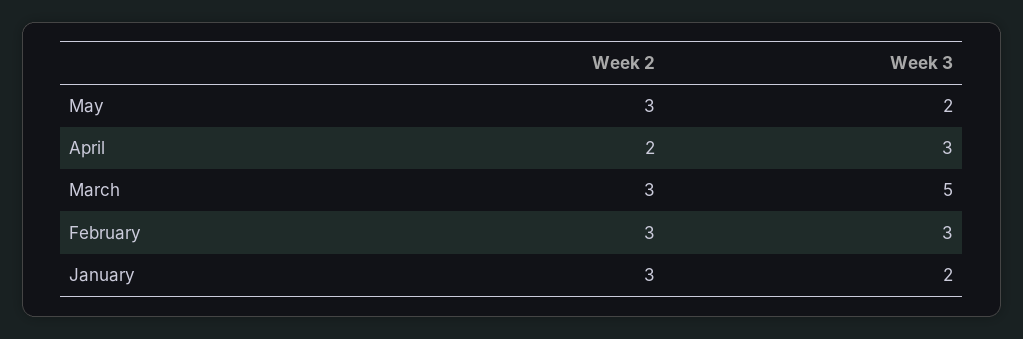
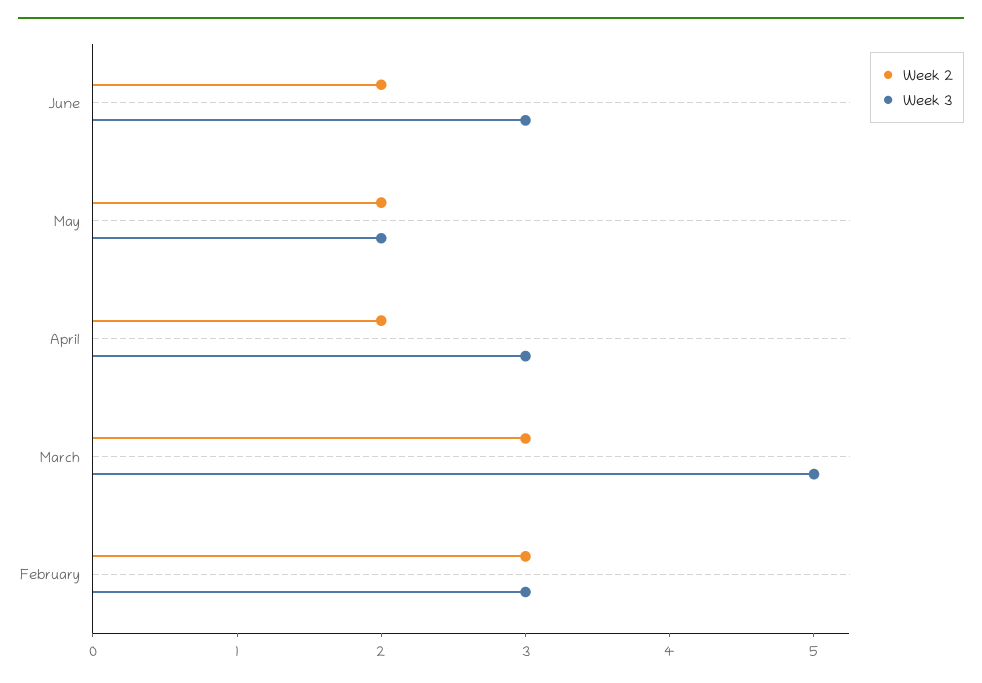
Week 2, May: 3 -> 2
Week 2, January: 3 -> none
Week 3, January: 2 -> none
Week 2, June: none -> 2
Week 3, June: none -> 3

